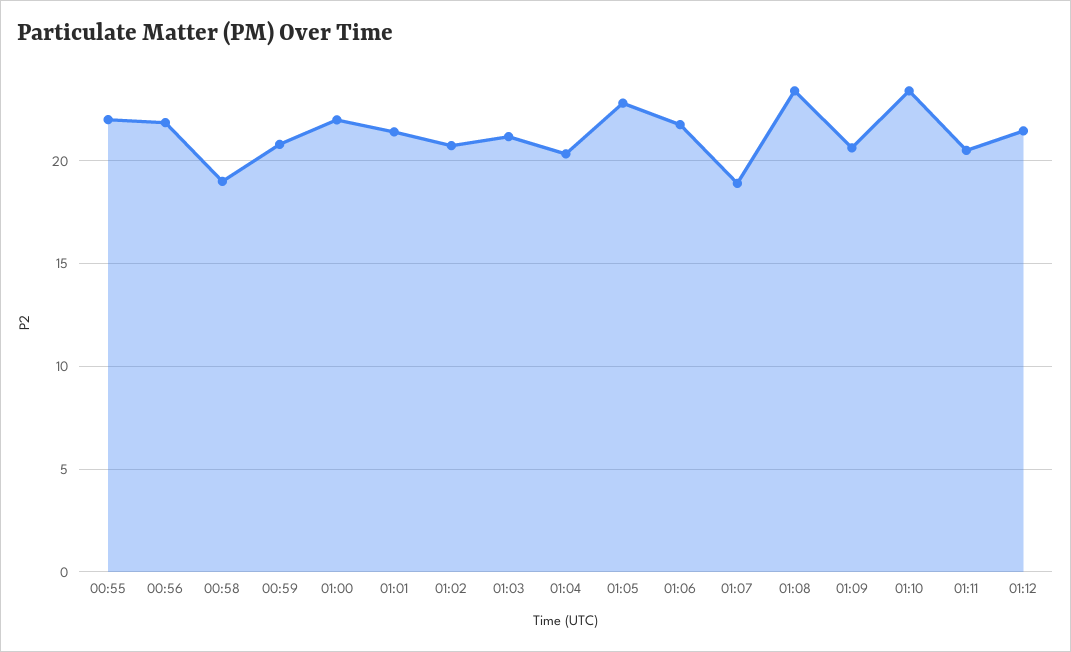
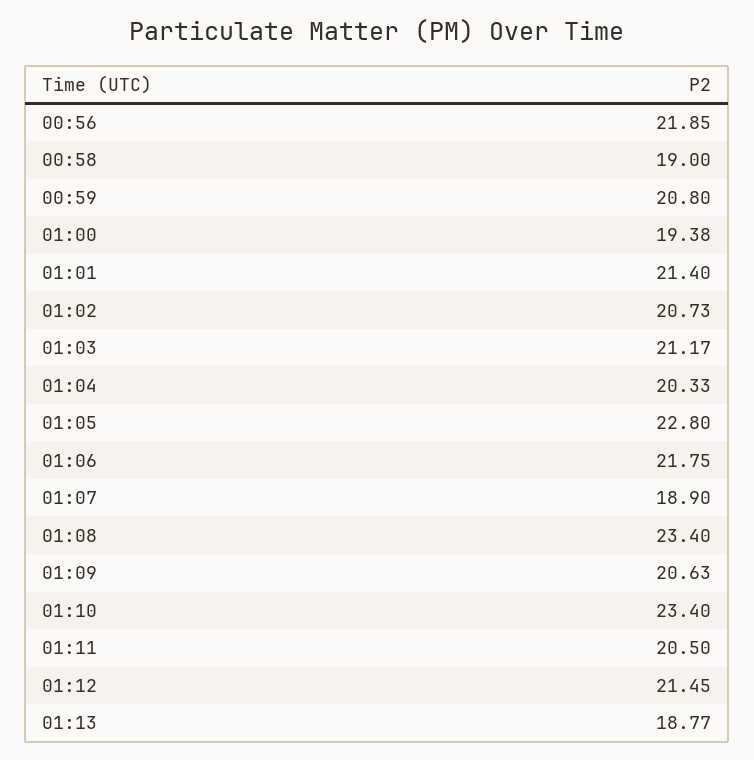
00:55: 22 -> none
01:00: 22 -> 19.38
01:13: none -> 18.77

